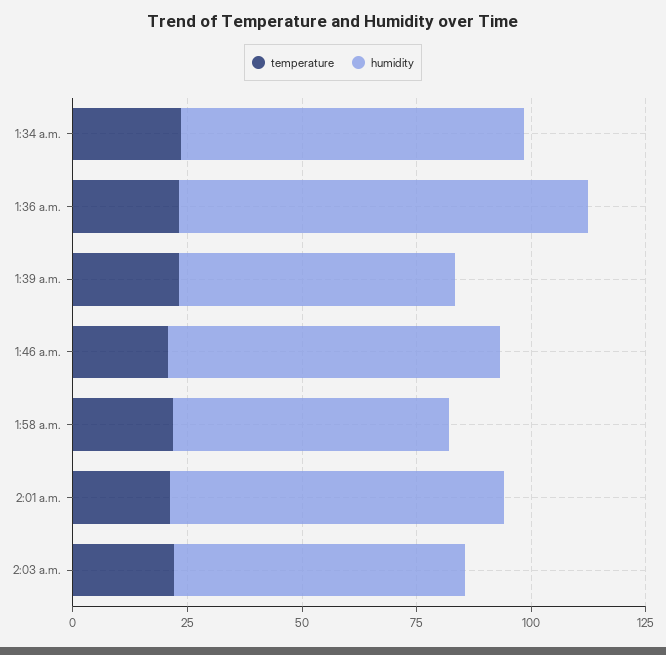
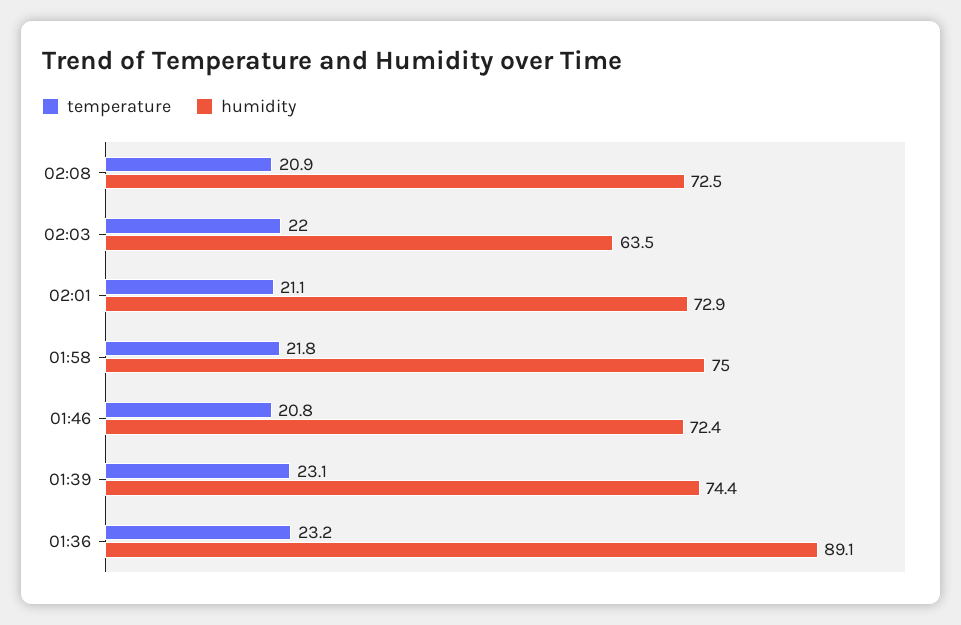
temperature, 1:34 a.m.: 25 -> none
humidity, 1:34 a.m.: 75 -> none
humidity, 1:39 a.m.: 60 -> 74.4
humidity, 1:58 a.m.: 60 -> 75
temperature, 02:08: none -> 20.9
humidity, 02:08: none -> 72.5

